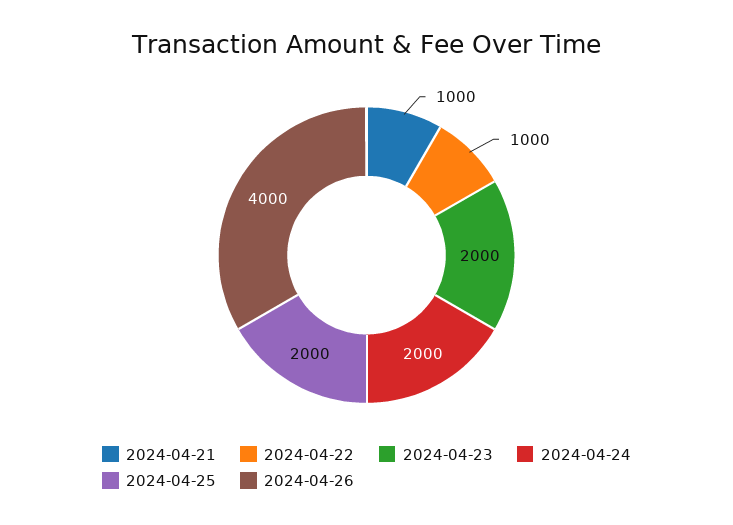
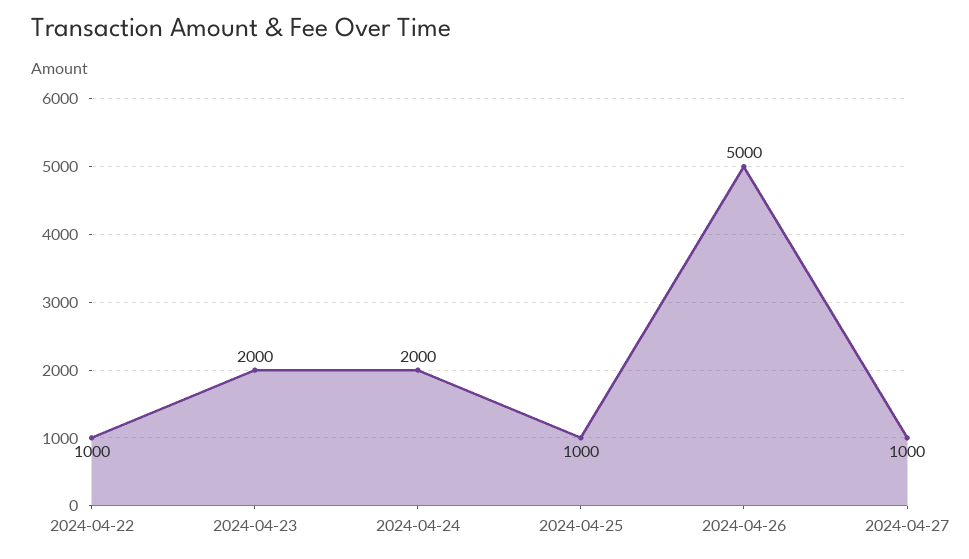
2024-04-21: 1000 -> none
2024-04-25: 2000 -> 1000
2024-04-26: 4000 -> 5000
2024-04-27: none -> 1000

